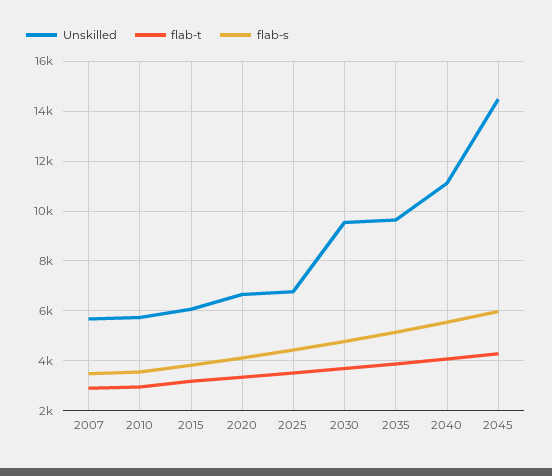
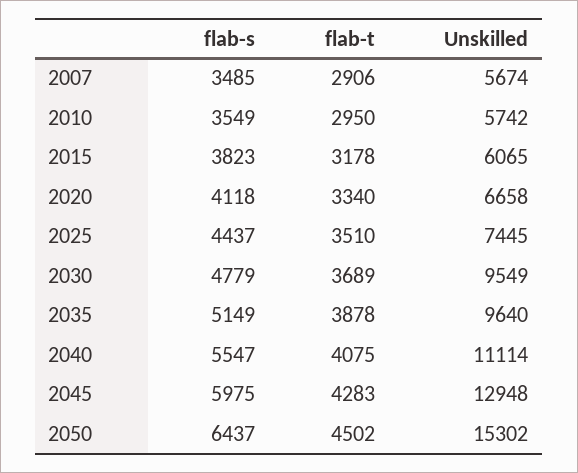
Unskilled, 2025: 6750 -> 7445
Unskilled, 2045: 14500 -> 12948
flab-s, 2050: none -> 6437
flab-t, 2050: none -> 4502
Unskilled, 2050: none -> 15302

